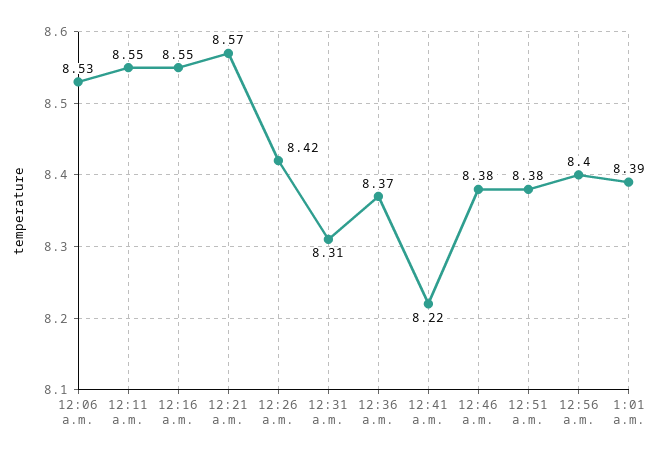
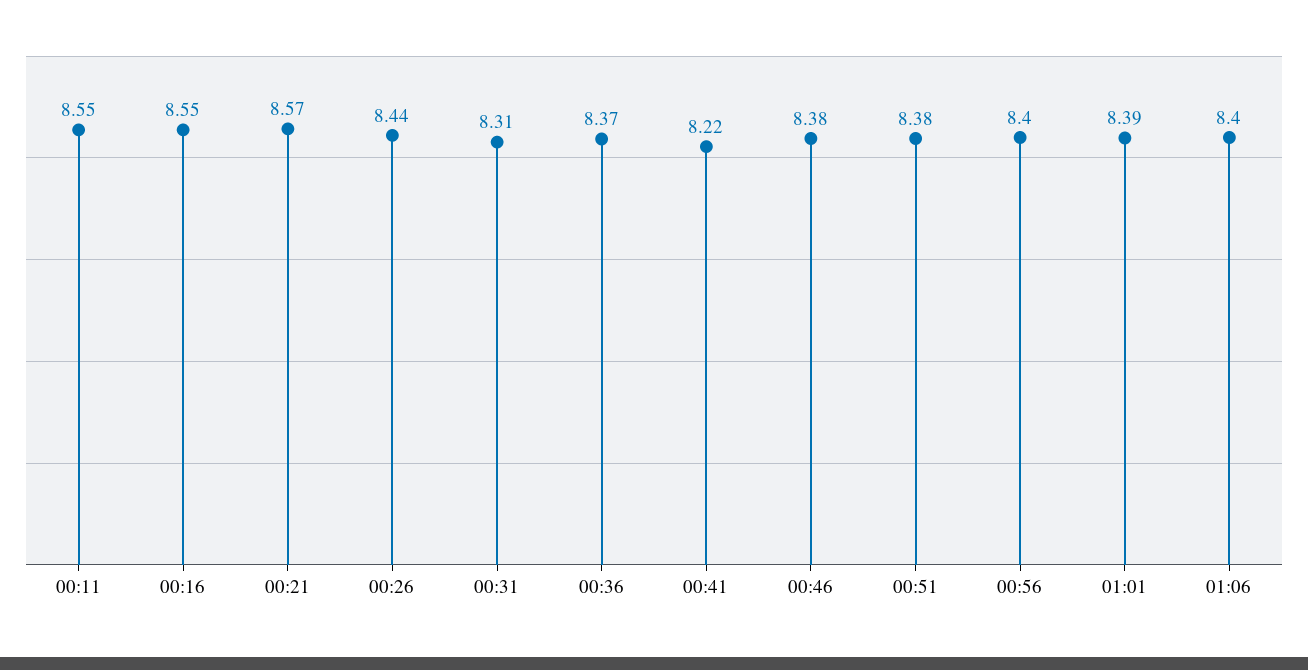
12:06 a.m.: 8.53 -> none
12:26 a.m.: 8.42 -> 8.44
01:06: none -> 8.4

